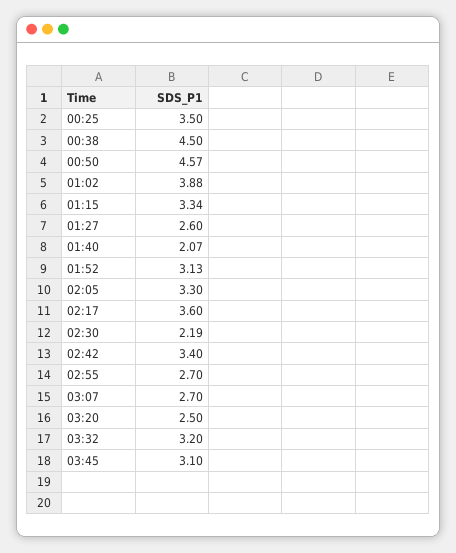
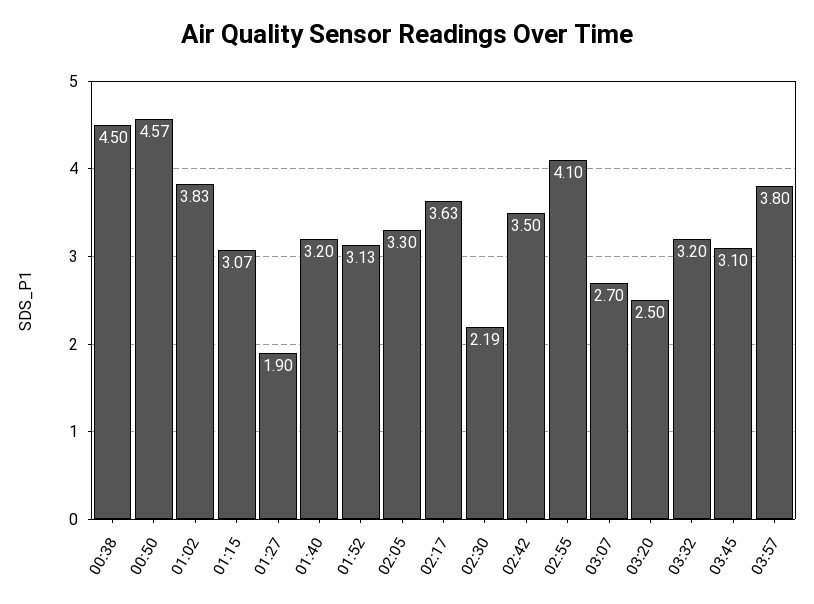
00:25: 3.5 -> none
01:02: 3.88 -> 3.83
01:15: 3.34 -> 3.07
01:27: 2.6 -> 1.9
01:40: 2.07 -> 3.2
02:17: 3.6 -> 3.63
02:42: 3.4 -> 3.5
02:55: 2.7 -> 4.1
03:57: none -> 3.8

